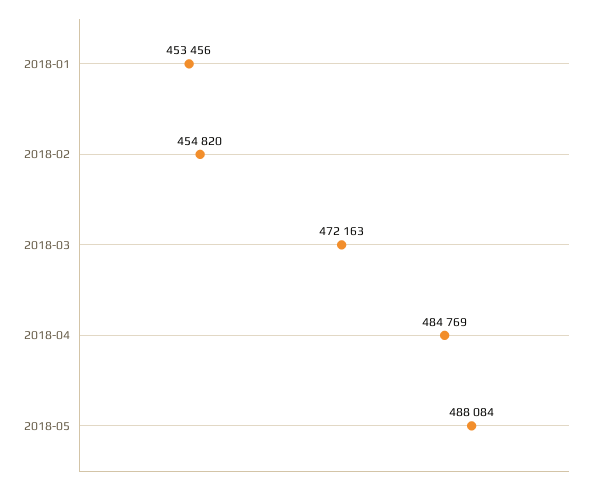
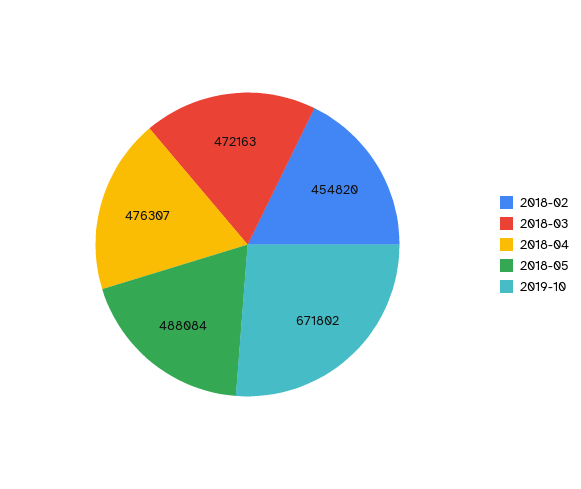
2018-01: 453456 -> none
2018-04: 484769 -> 476307
2019-10: none -> 671802

